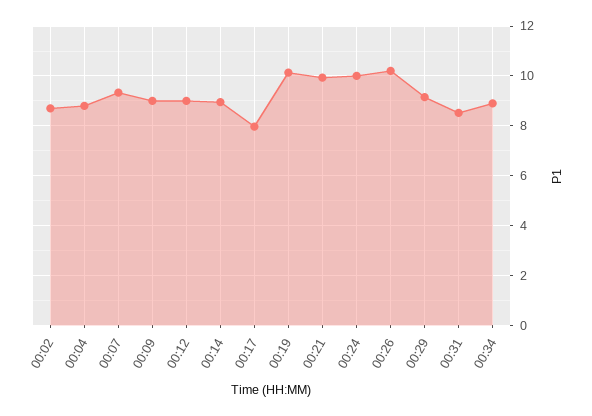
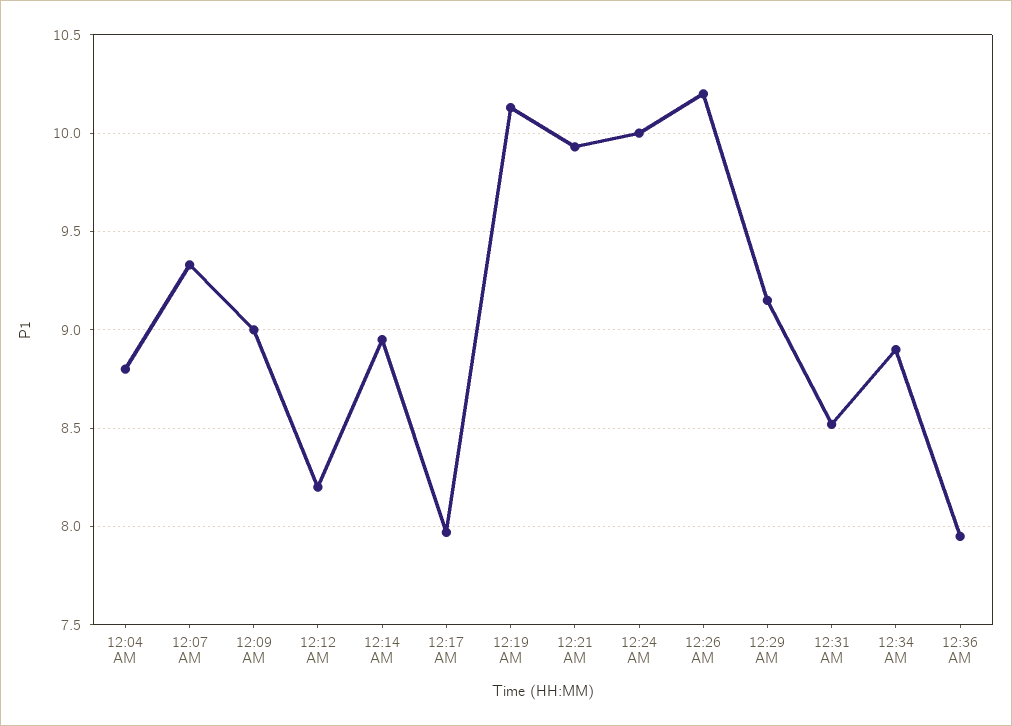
00:02: 8.75 -> none
00:12: 9 -> 8.2
12:36 AM: none -> 7.95

